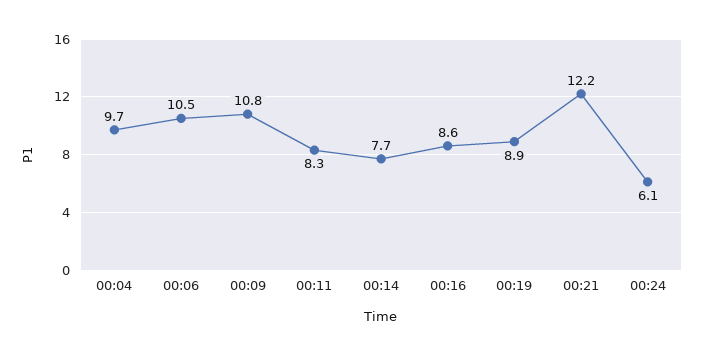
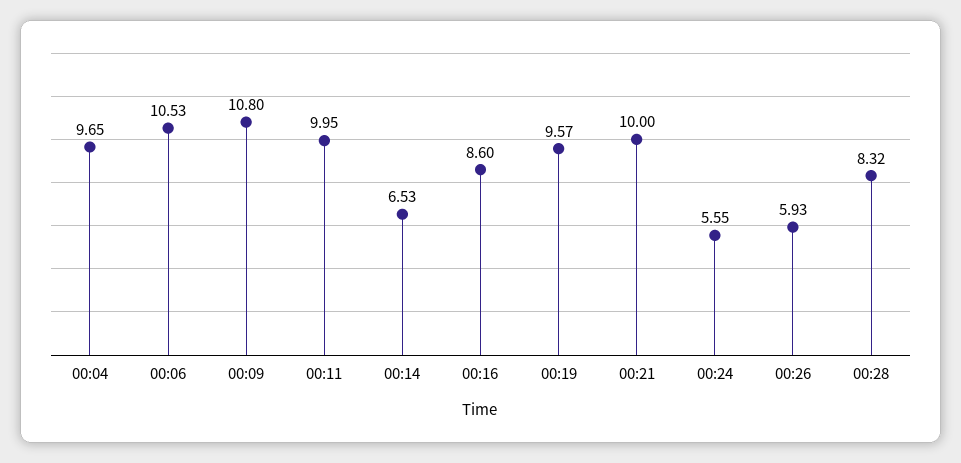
00:11: 8.3 -> 9.95
00:14: 7.7 -> 6.53
00:19: 8.9 -> 9.57
00:21: 12.2 -> 10
00:24: 6.1 -> 5.55
00:26: none -> 5.93
00:28: none -> 8.32

